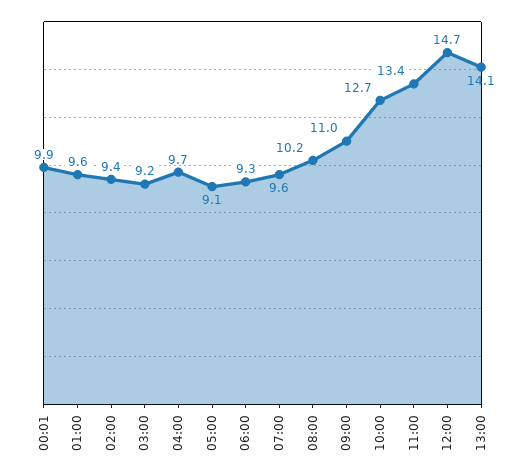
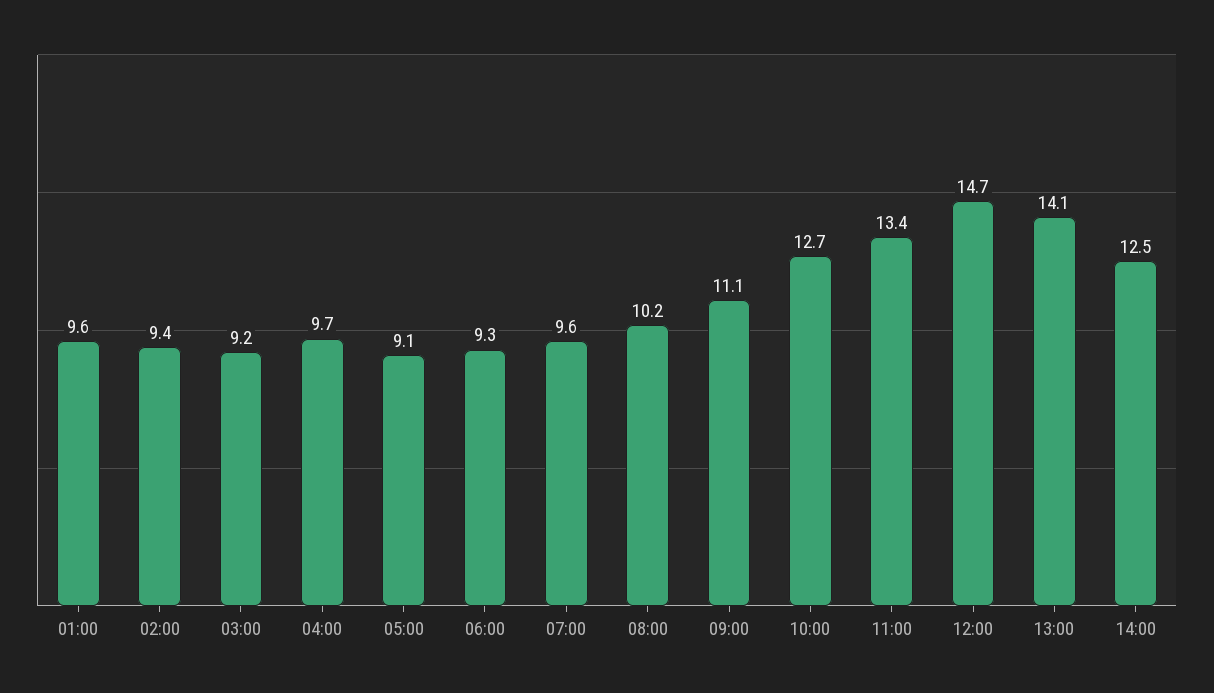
00:01: 9.9 -> none
09:00: 11 -> 11.1
14:00: none -> 12.5

